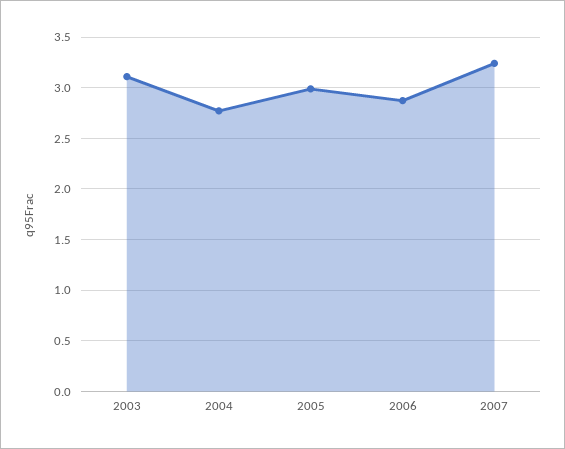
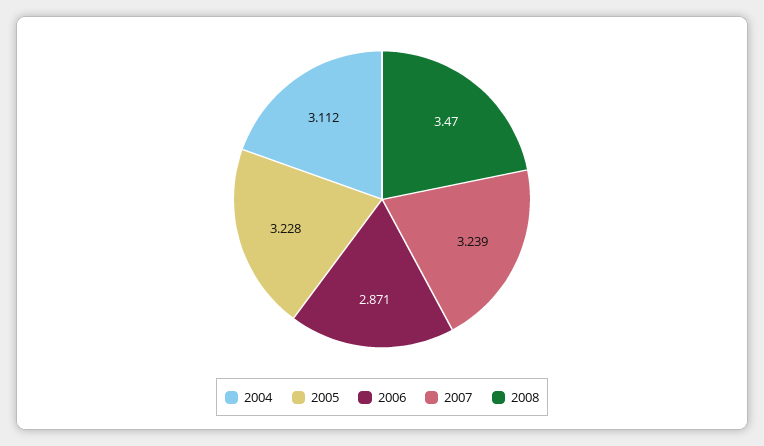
2003: 3.1 -> none
2004: 2.8 -> 3.112
2005: 3 -> 3.228
2008: none -> 3.47

